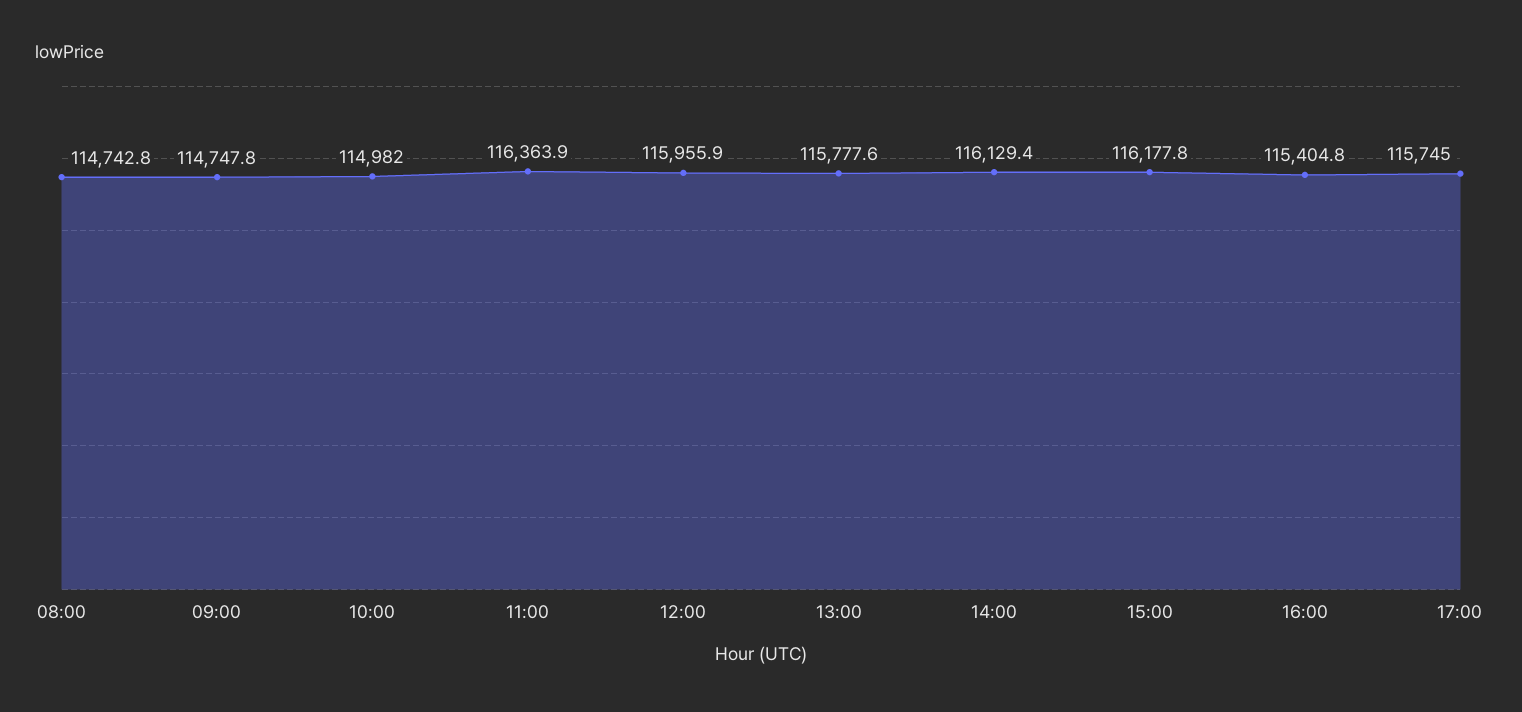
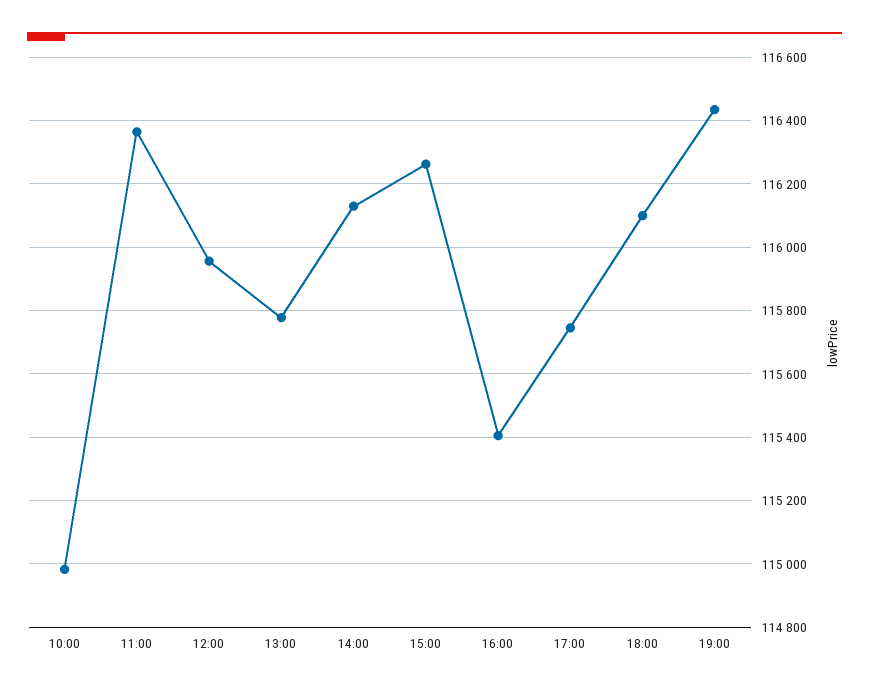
08:00: 114742.8 -> none
09:00: 114747.8 -> none
15:00: 116177.8 -> 116260
18:00: none -> 116100
19:00: none -> 116440

